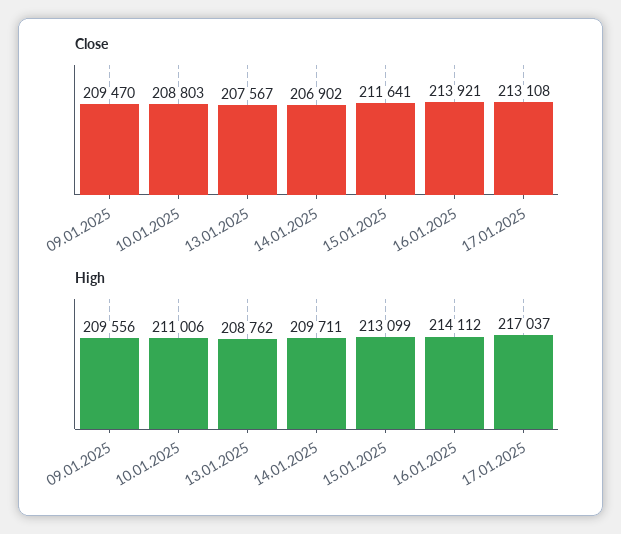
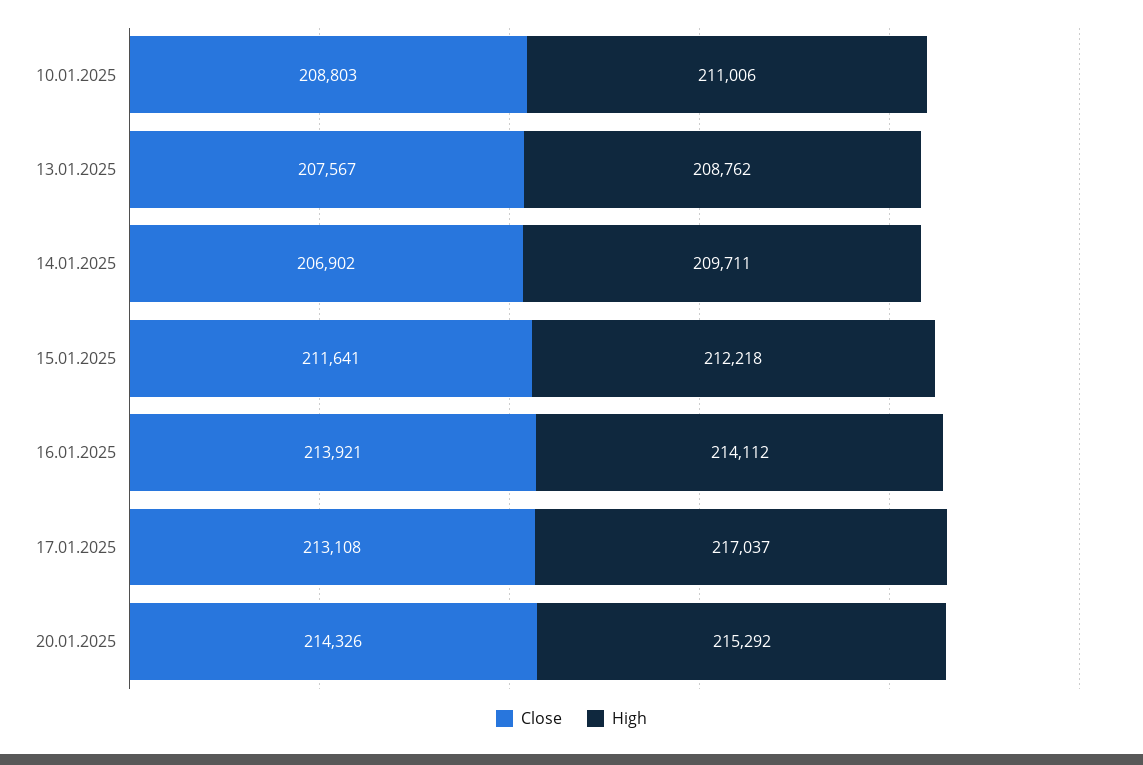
Close, 09.01.2025: 209470 -> none
High, 09.01.2025: 209556 -> none
High, 15.01.2025: 213099 -> 212218
Close, 20.01.2025: none -> 214326
High, 20.01.2025: none -> 215292

